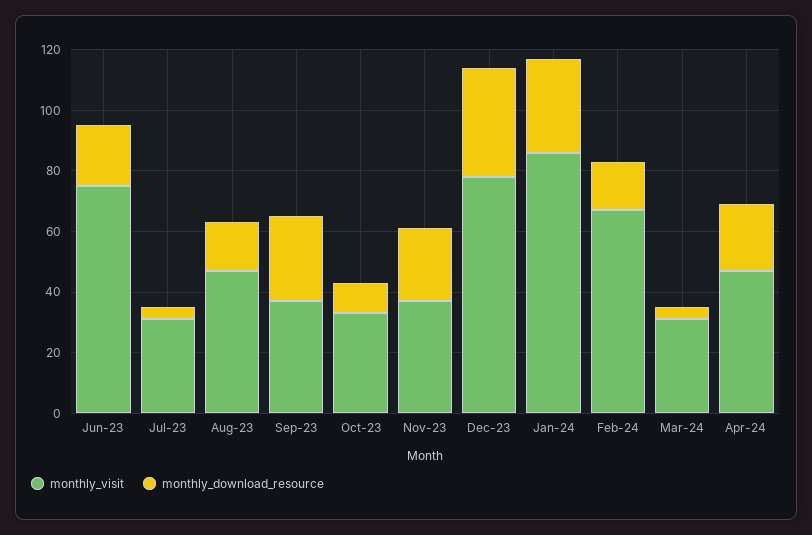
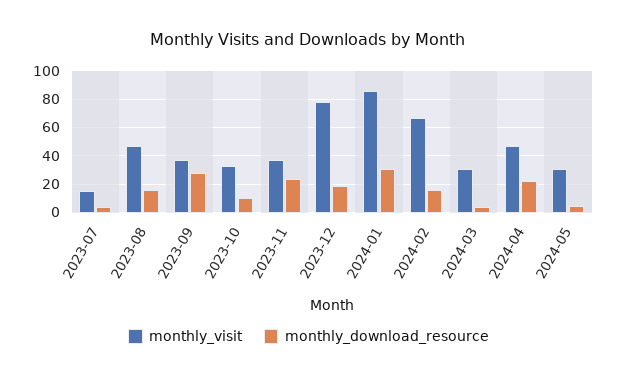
monthly_visit, Jun-23: 75 -> none
monthly_download_resource, Jun-23: 20 -> none
monthly_visit, Jul-23: 30 -> 15
monthly_download_resource, Dec-23: 35 -> 20
monthly_visit, 2024-05: none -> 30
monthly_download_resource, 2024-05: none -> 5

